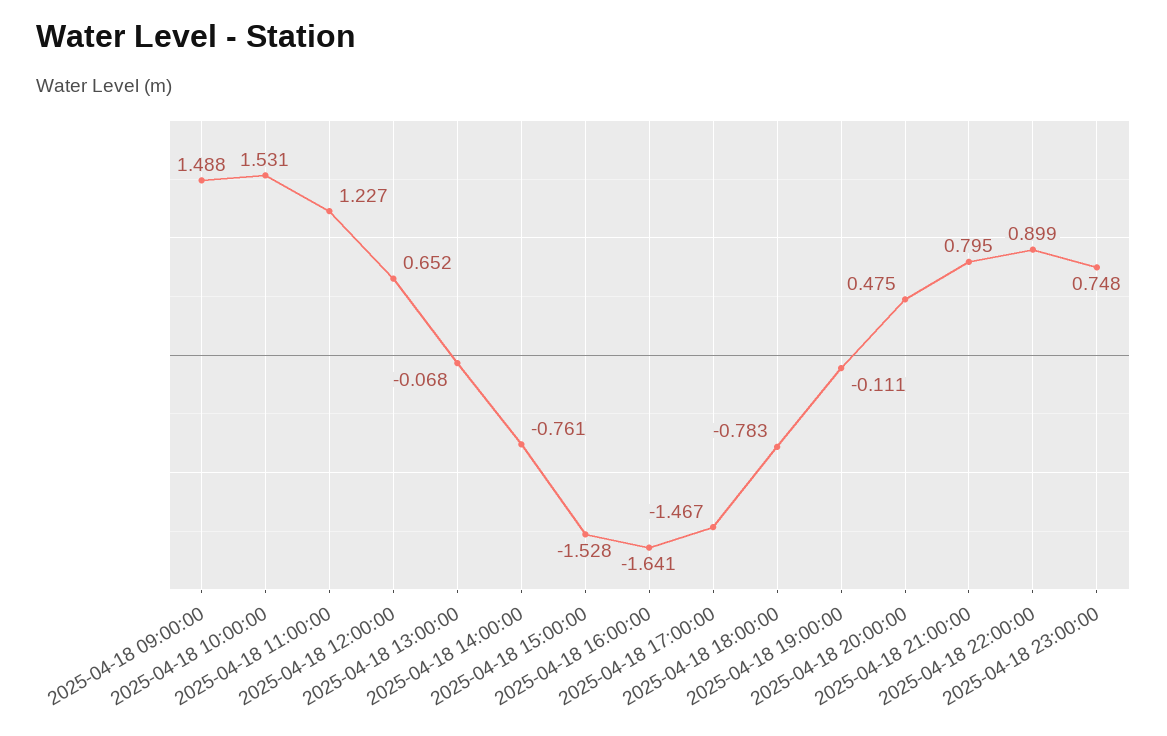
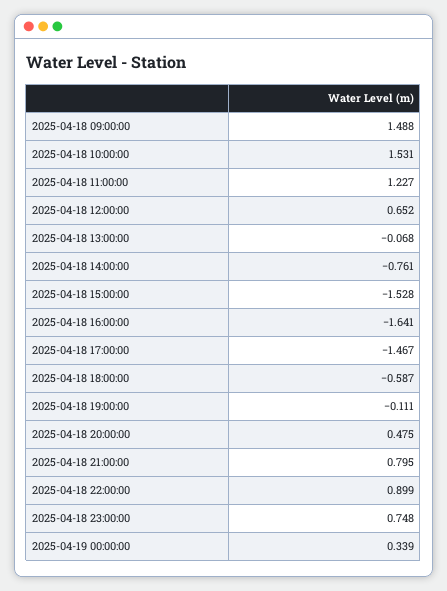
2025-04-18 18:00:00: -0.783 -> -0.587
2025-04-19 00:00:00: none -> 0.339

